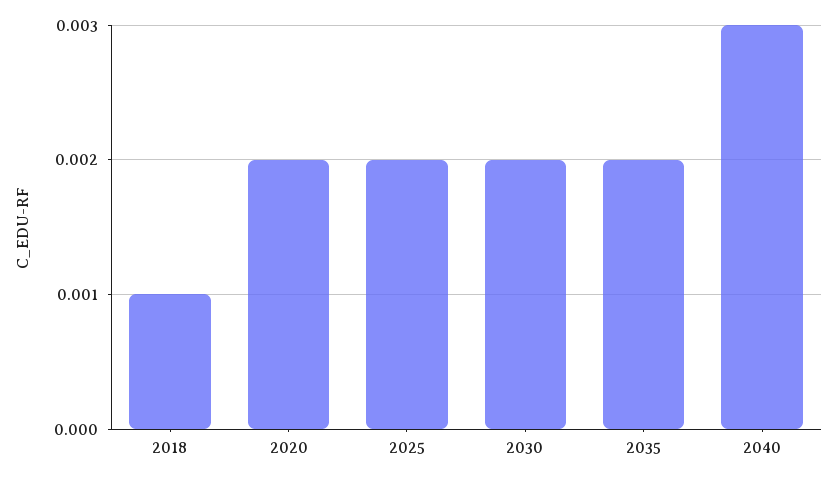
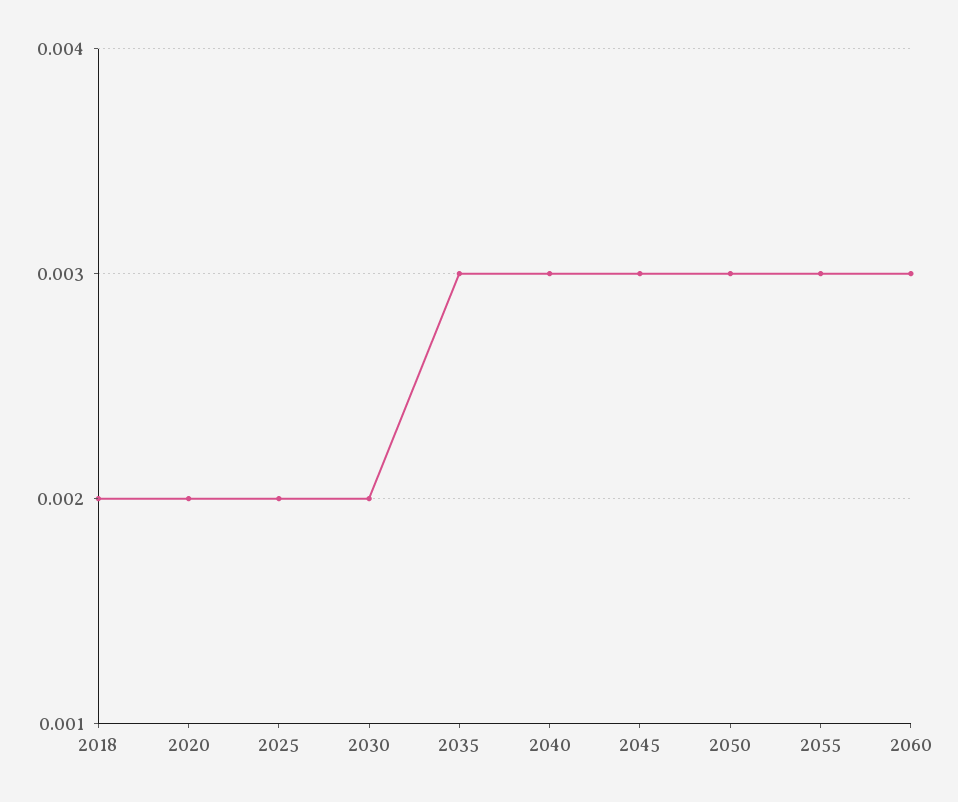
2018: 0.001 -> 0.002
2035: 0.002 -> 0.003
2045: none -> 0.003
2050: none -> 0.003
2055: none -> 0.003
2060: none -> 0.003

